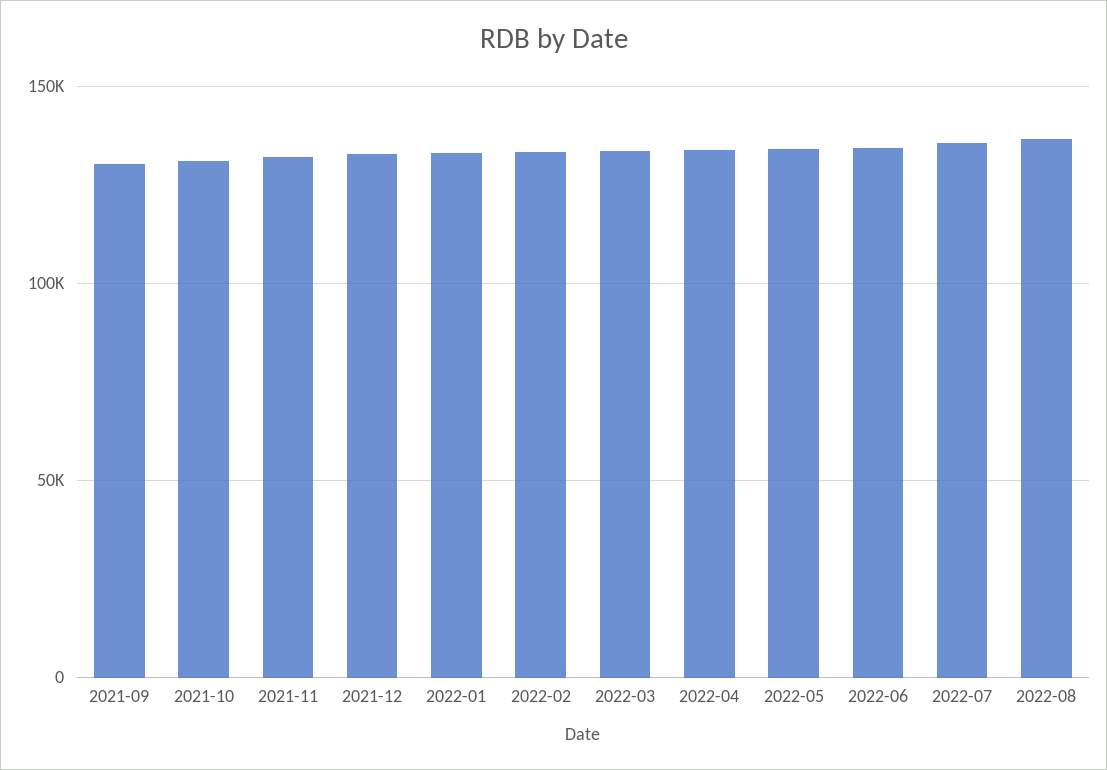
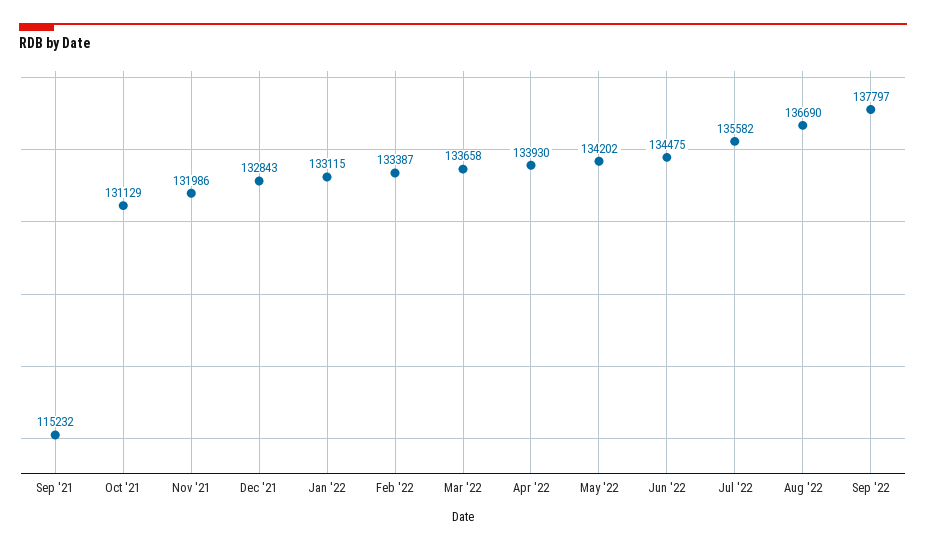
2021-09: 130000 -> 115232
Sep '22: none -> 137797

